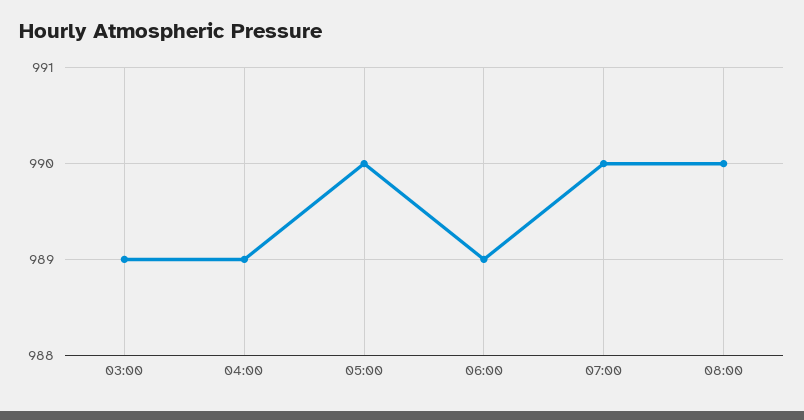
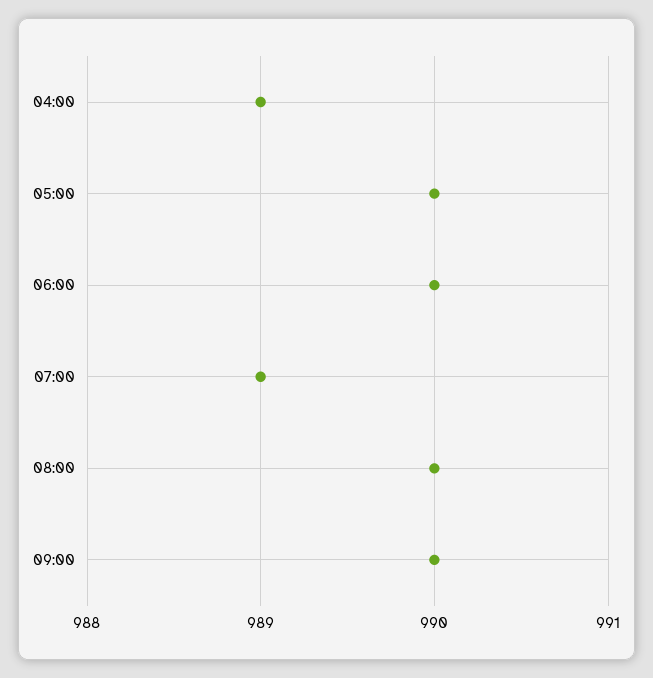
03:00: 989 -> none
06:00: 989 -> 990
07:00: 990 -> 989
09:00: none -> 990

